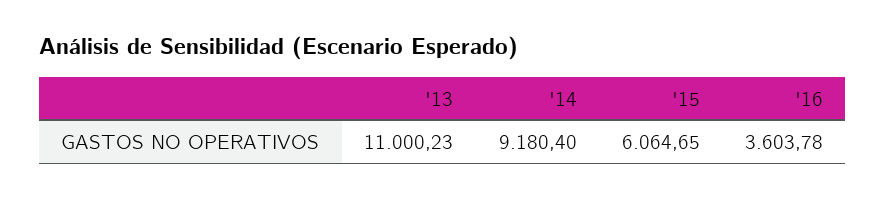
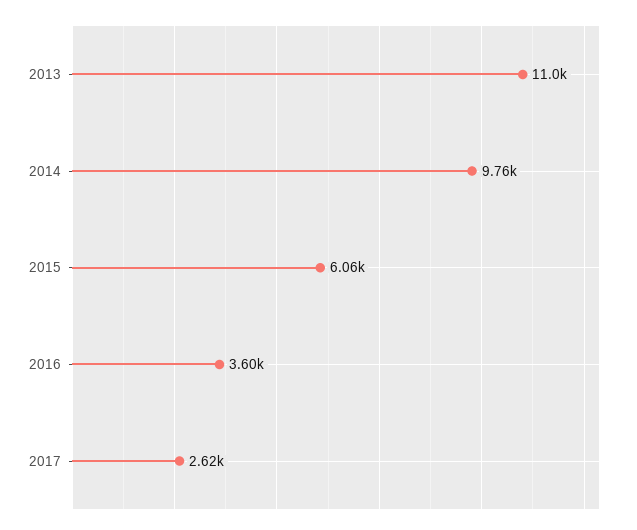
'14: 9180.4 -> 9760
2017: none -> 2620

